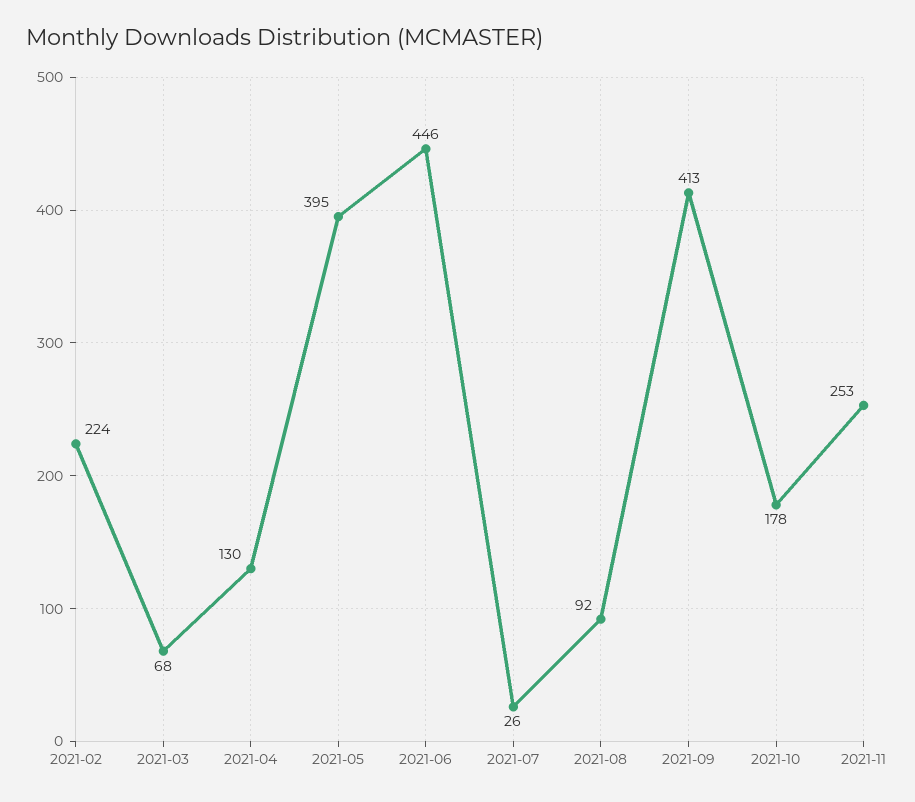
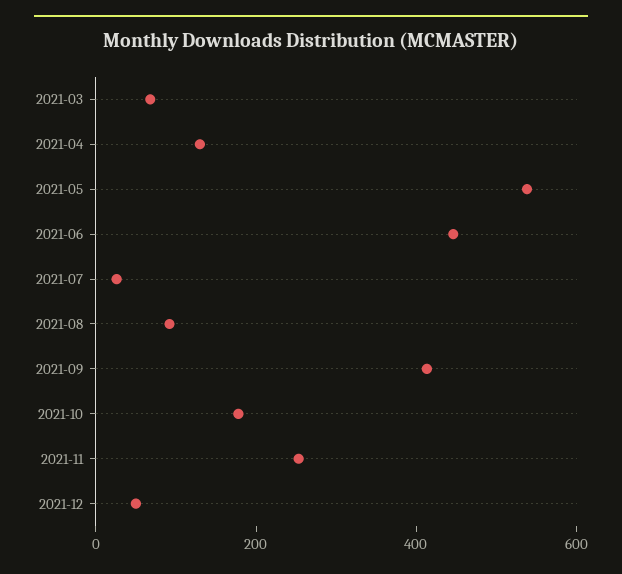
2021-02: 224 -> none
2021-05: 395 -> 550
2021-12: none -> 50

